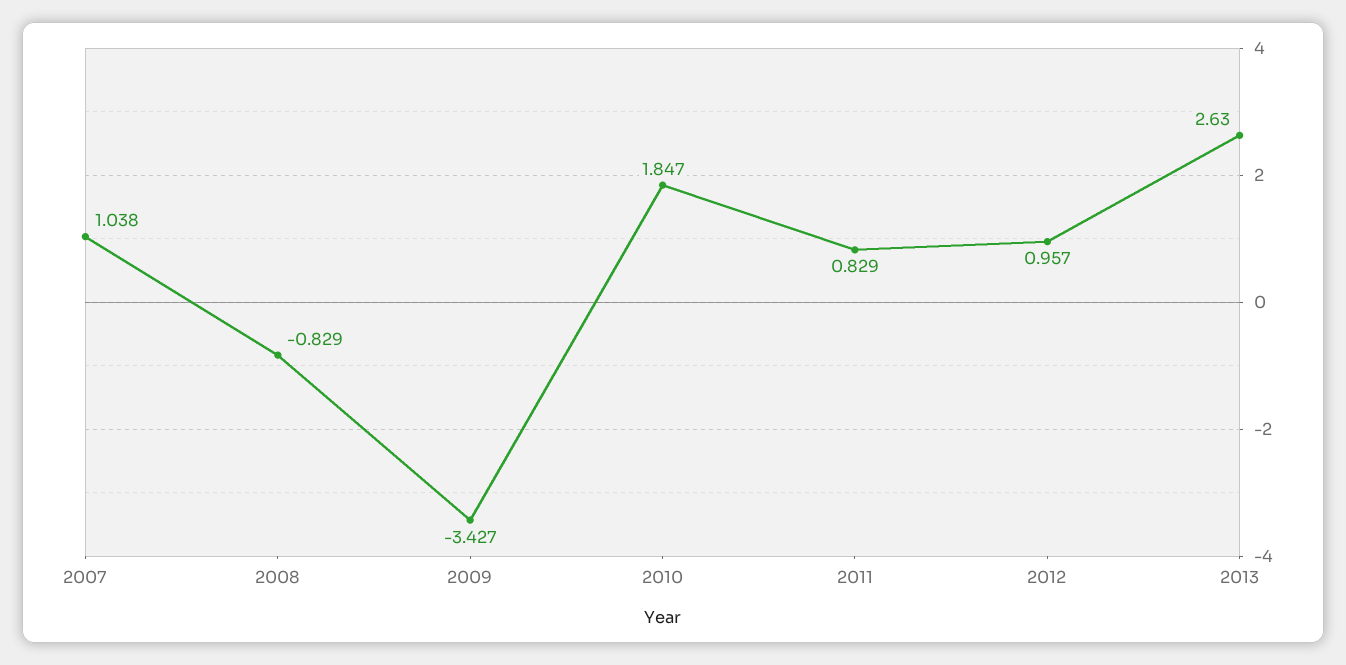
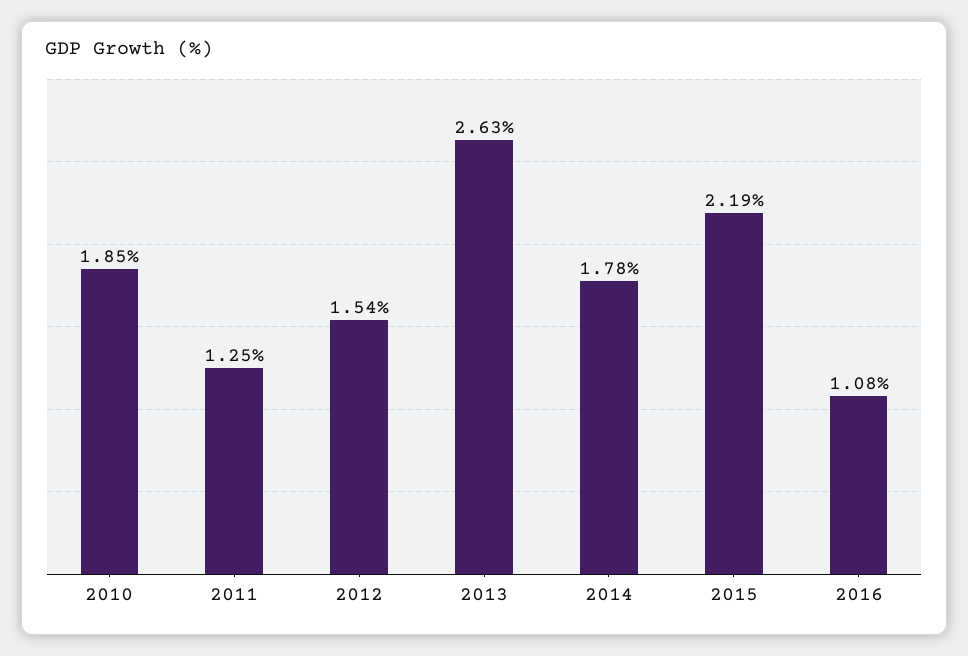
2007: 1.038 -> none
2008: -0.829 -> none
2009: -3.427 -> none
2011: 0.829 -> 1.25
2012: 0.957 -> 1.54
2014: none -> 1.78
2015: none -> 2.19
2016: none -> 1.08

